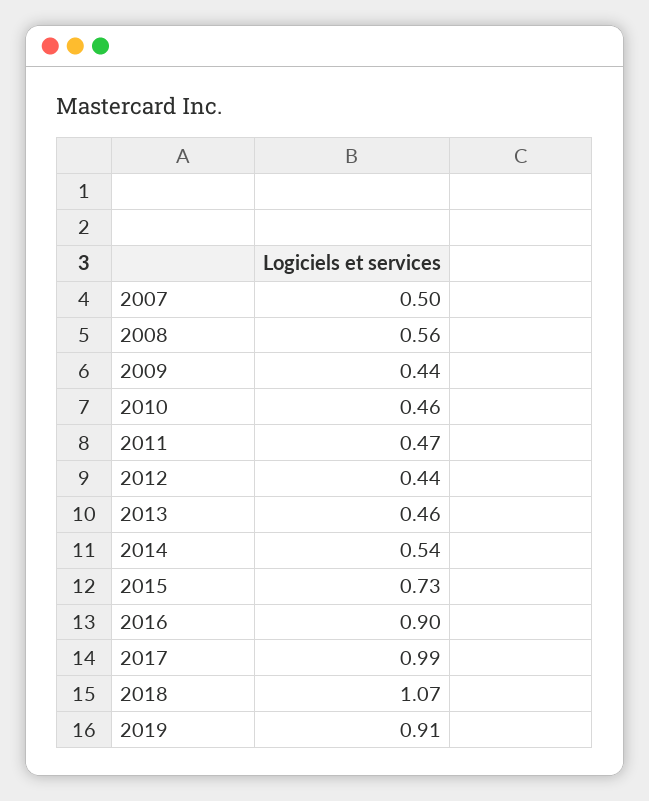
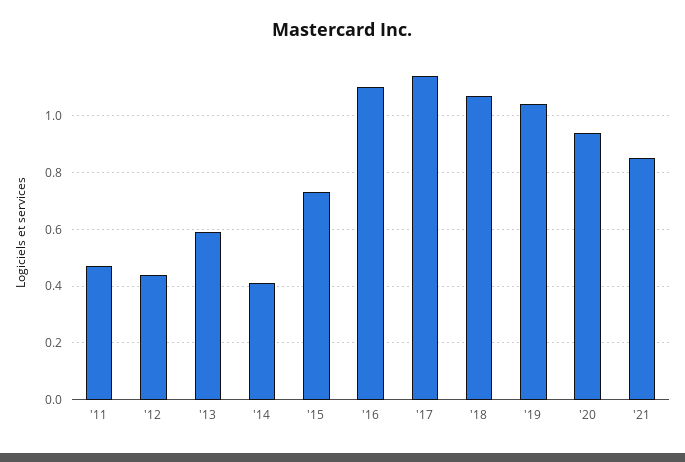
2007: 0.5 -> none
2008: 0.56 -> none
2009: 0.44 -> none
2010: 0.46 -> none
2013: 0.46 -> 0.6
2014: 0.54 -> 0.4
2016: 0.9 -> 1.1
2017: 0.99 -> 1.15
2019: 0.91 -> 1.05
'20: none -> 0.95
'21: none -> 0.85

